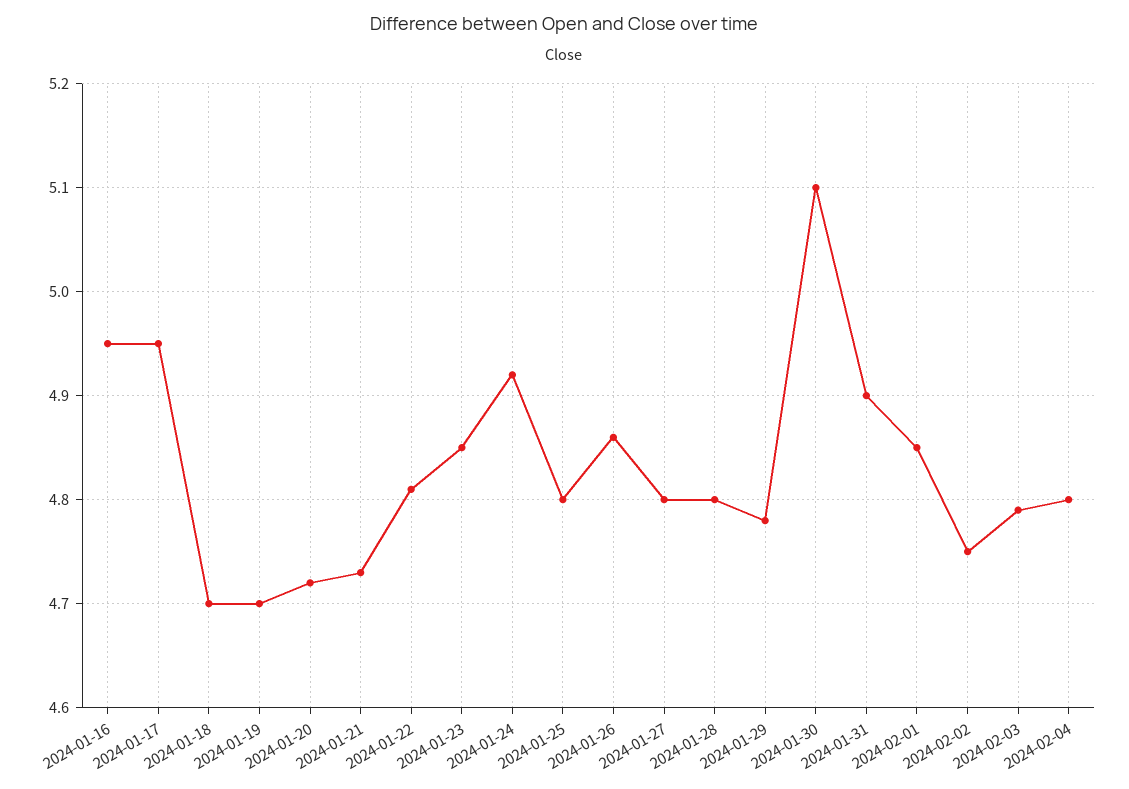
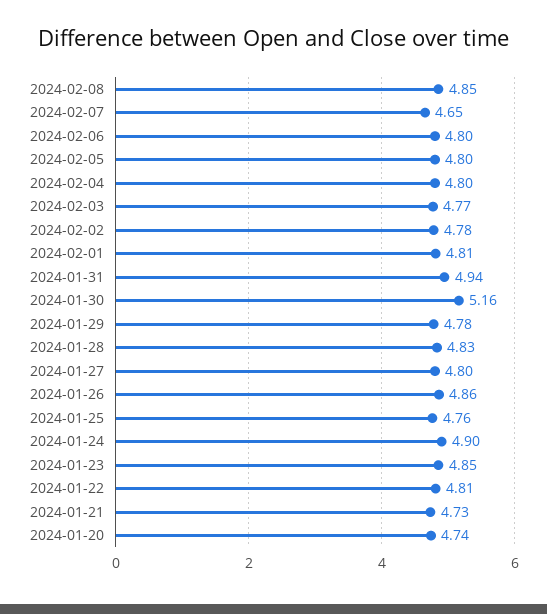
2024-01-16: 4.95 -> none
2024-01-17: 4.95 -> none
2024-01-18: 4.7 -> none
2024-01-19: 4.7 -> none
2024-01-20: 4.72 -> 4.74
2024-01-24: 4.92 -> 4.9
2024-01-25: 4.8 -> 4.76
2024-01-28: 4.8 -> 4.83
2024-01-30: 5.1 -> 5.16
2024-01-31: 4.9 -> 4.94
2024-02-01: 4.85 -> 4.81
2024-02-02: 4.75 -> 4.78
2024-02-03: 4.79 -> 4.77
2024-02-08: none -> 4.85
2024-02-07: none -> 4.65
2024-02-06: none -> 4.8
2024-02-05: none -> 4.8

